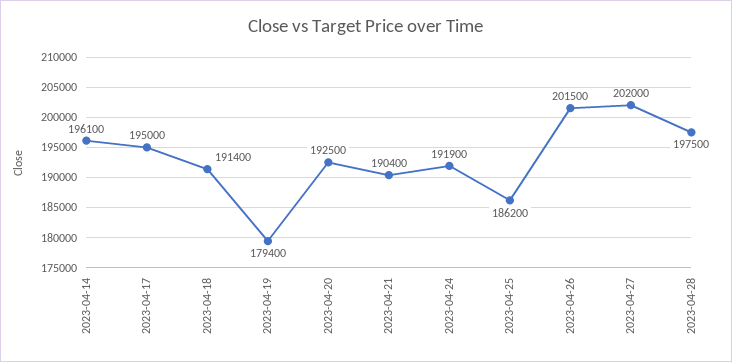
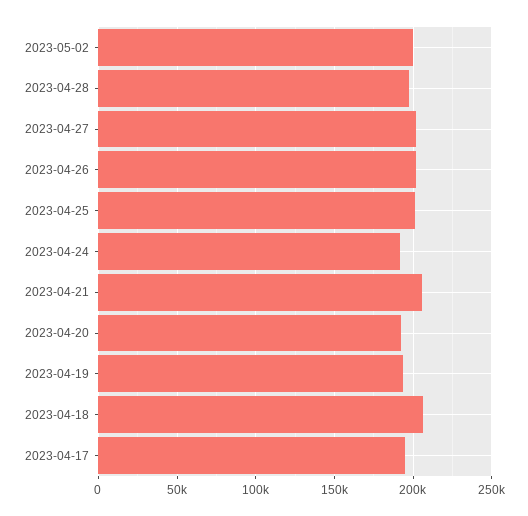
2023-04-14: 196100 -> none
2023-04-18: 191400 -> 205000
2023-04-19: 179400 -> 195000
2023-04-21: 190400 -> 205000
2023-04-25: 186200 -> 200000
2023-05-02: none -> 200000

